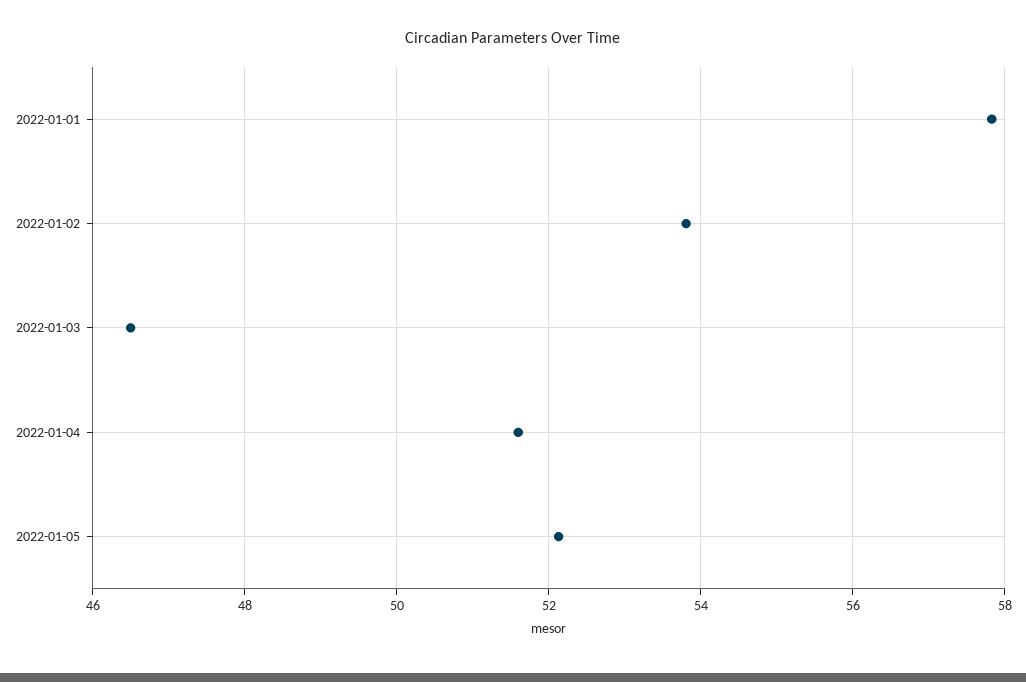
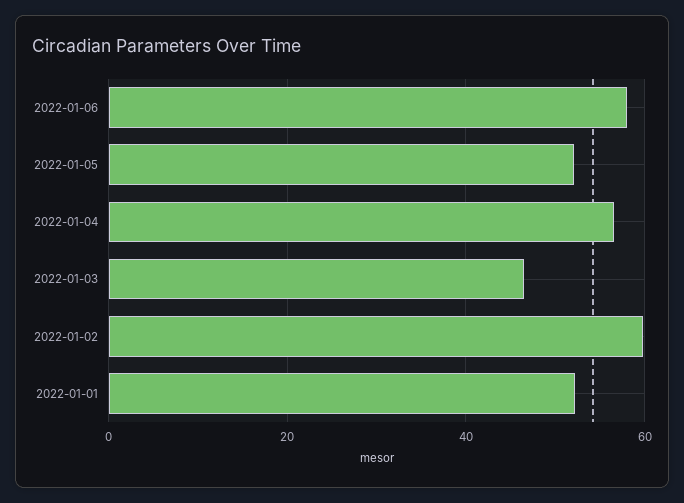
2022-01-01: 57.8 -> 52
2022-01-02: 53.8 -> 60
2022-01-04: 51.6 -> 56
2022-01-06: none -> 58

